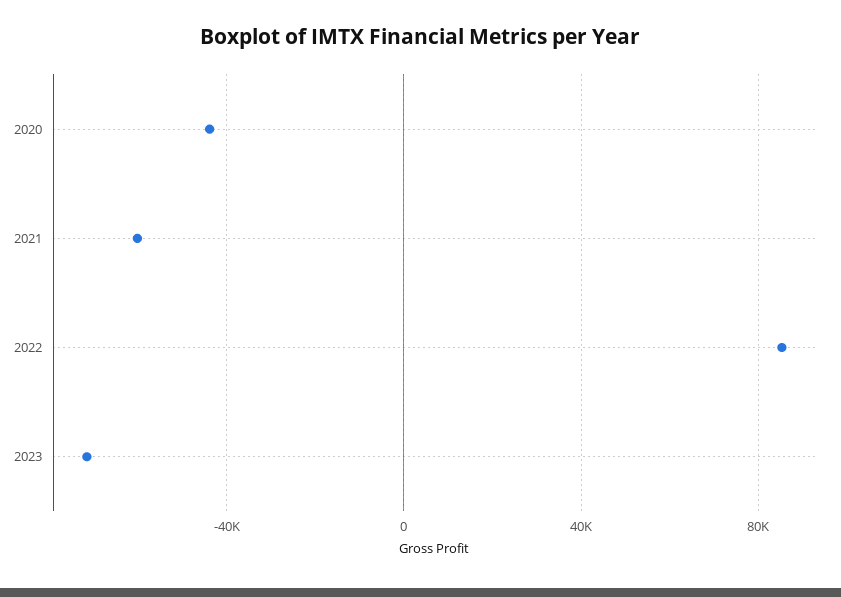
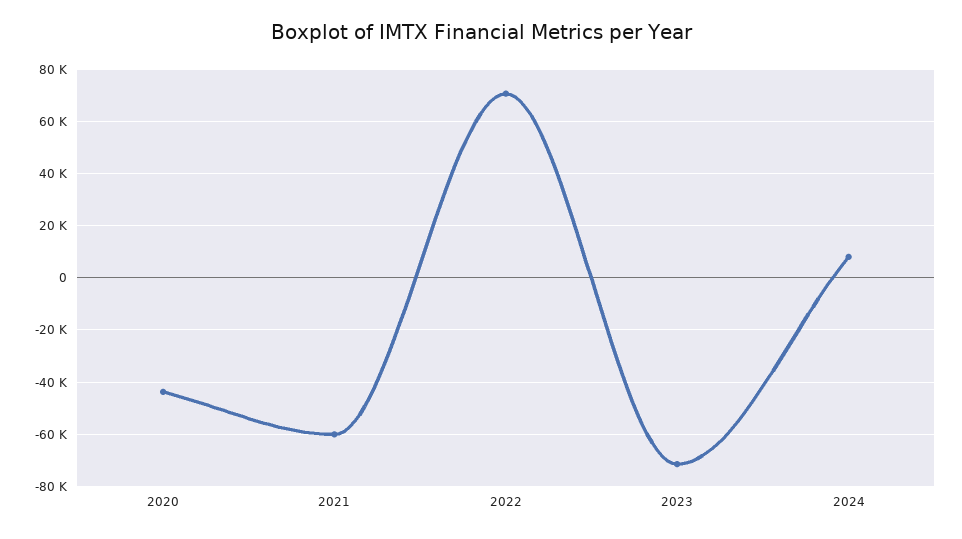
2022: 85000 -> 70000
2024: none -> 7500

